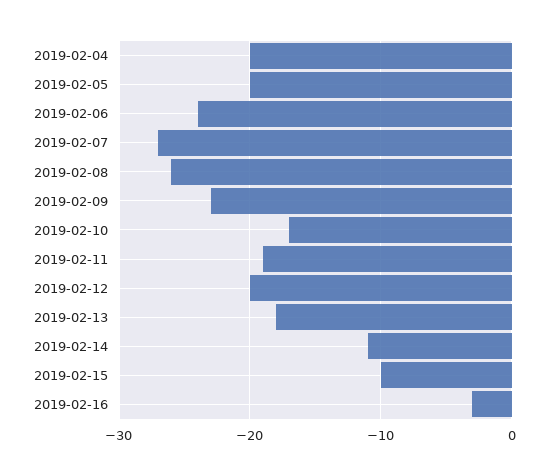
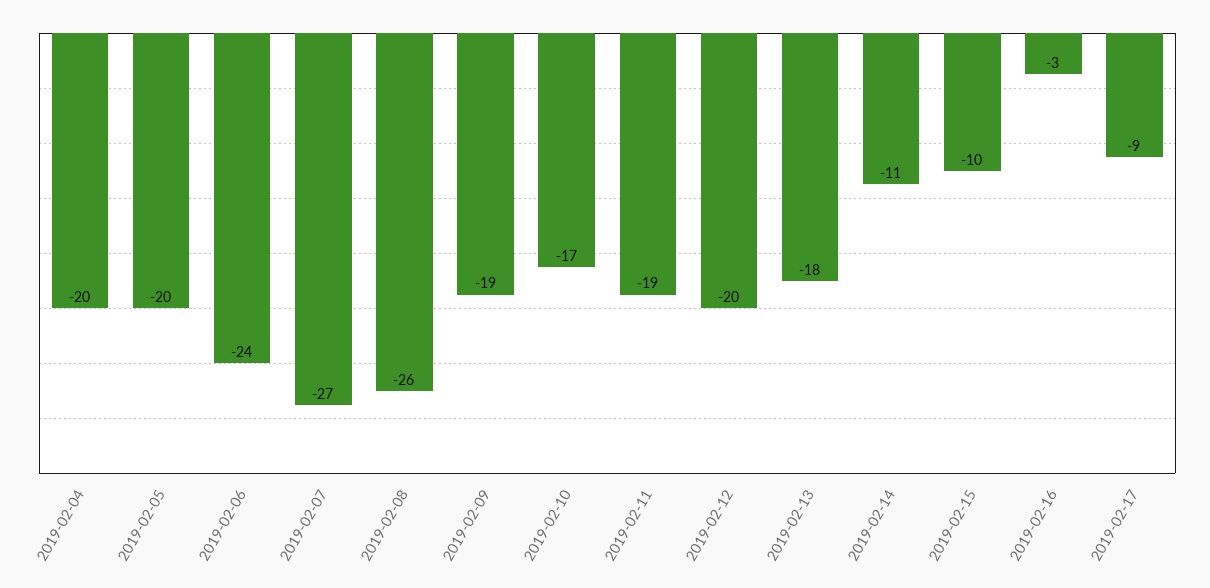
2019-02-09: -23 -> -19
2019-02-17: none -> -9

